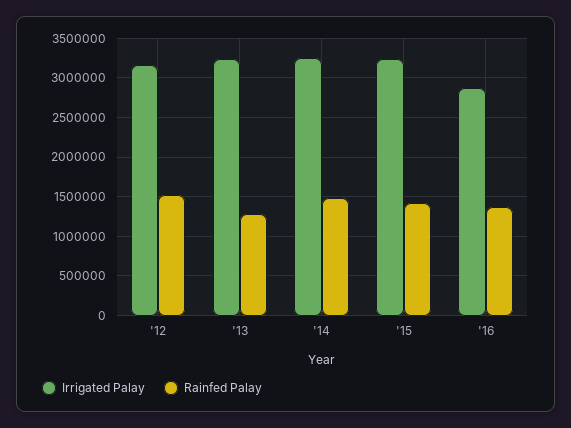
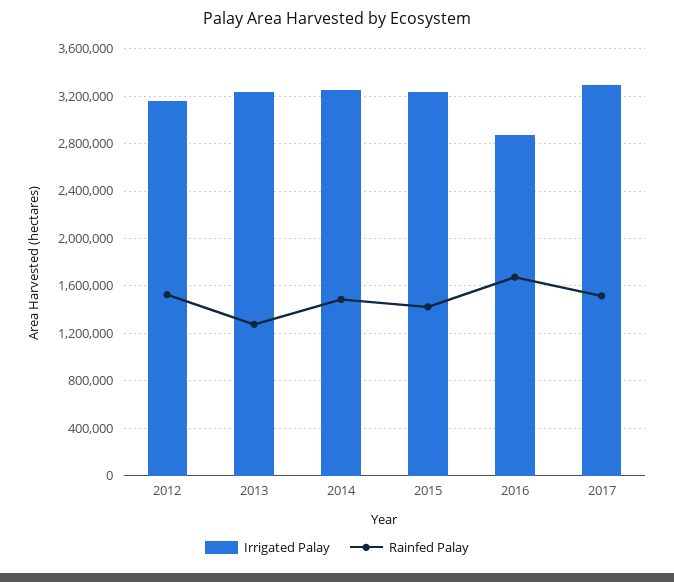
Rainfed Palay, '16: 1400000 -> 1700000
Irrigated Palay, 2017: none -> 3300000
Rainfed Palay, 2017: none -> 1500000

